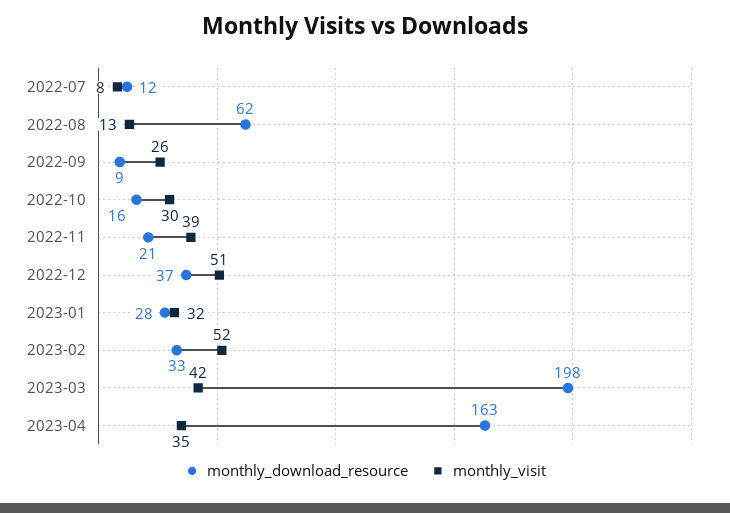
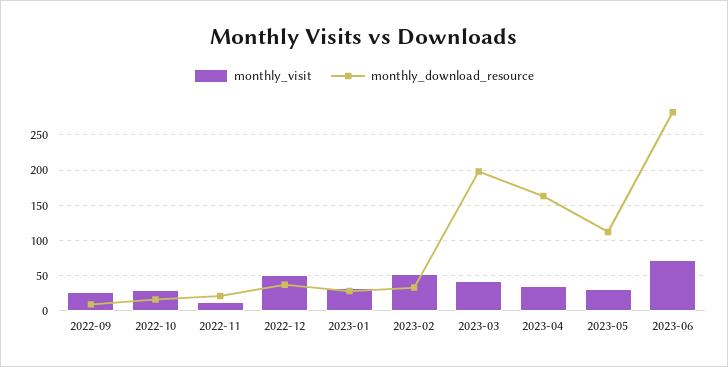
monthly_download_resource, 2022-07: 12 -> none
monthly_visit, 2022-07: 8 -> none
monthly_download_resource, 2022-08: 62 -> none
monthly_visit, 2022-08: 13 -> none
monthly_visit, 2022-11: 39 -> 10
monthly_visit, 2023-05: none -> 30
monthly_download_resource, 2023-05: none -> 110
monthly_visit, 2023-06: none -> 70
monthly_download_resource, 2023-06: none -> 280

